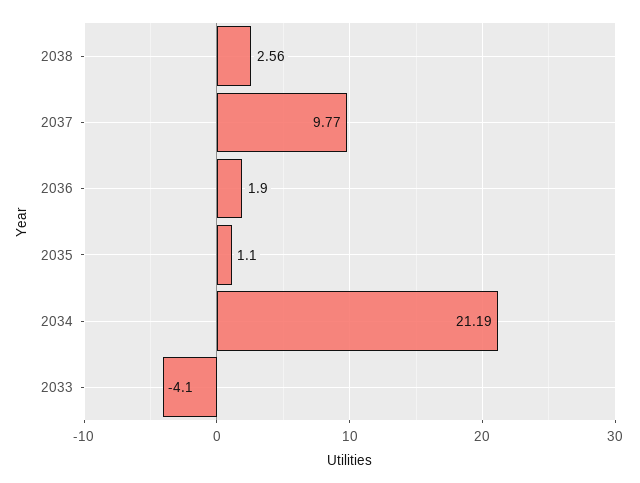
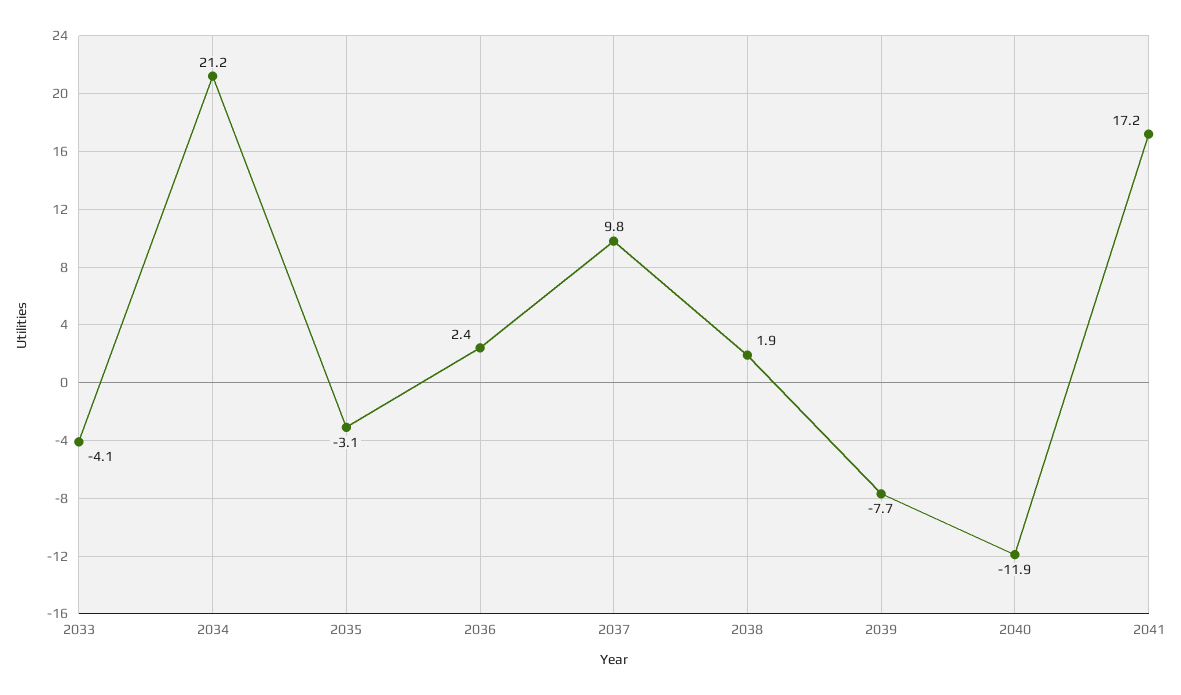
2038: 2.56 -> 1.9
2036: 1.9 -> 2.4
2035: 1.1 -> -3.1
2039: none -> -7.7
2040: none -> -11.9
2041: none -> 17.2

